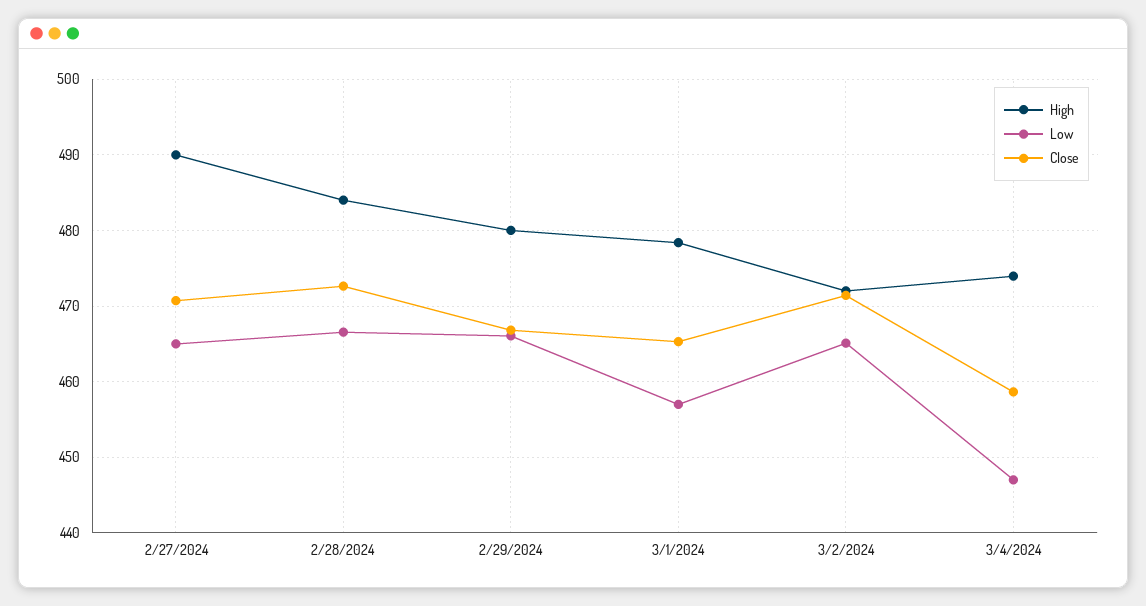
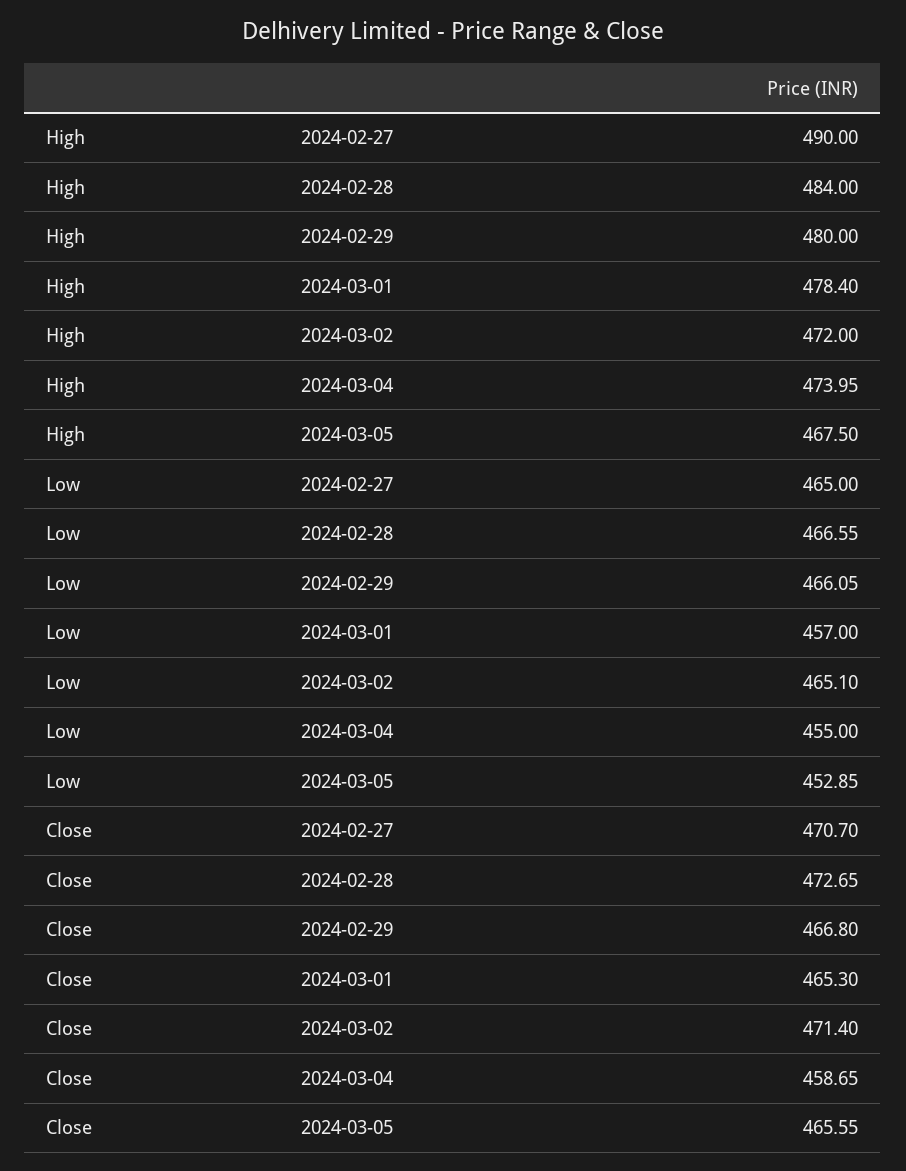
Low, 3/4/2024: 447 -> 455
High, 2024-03-05: none -> 467.5
Low, 2024-03-05: none -> 452.85
Close, 2024-03-05: none -> 465.55

